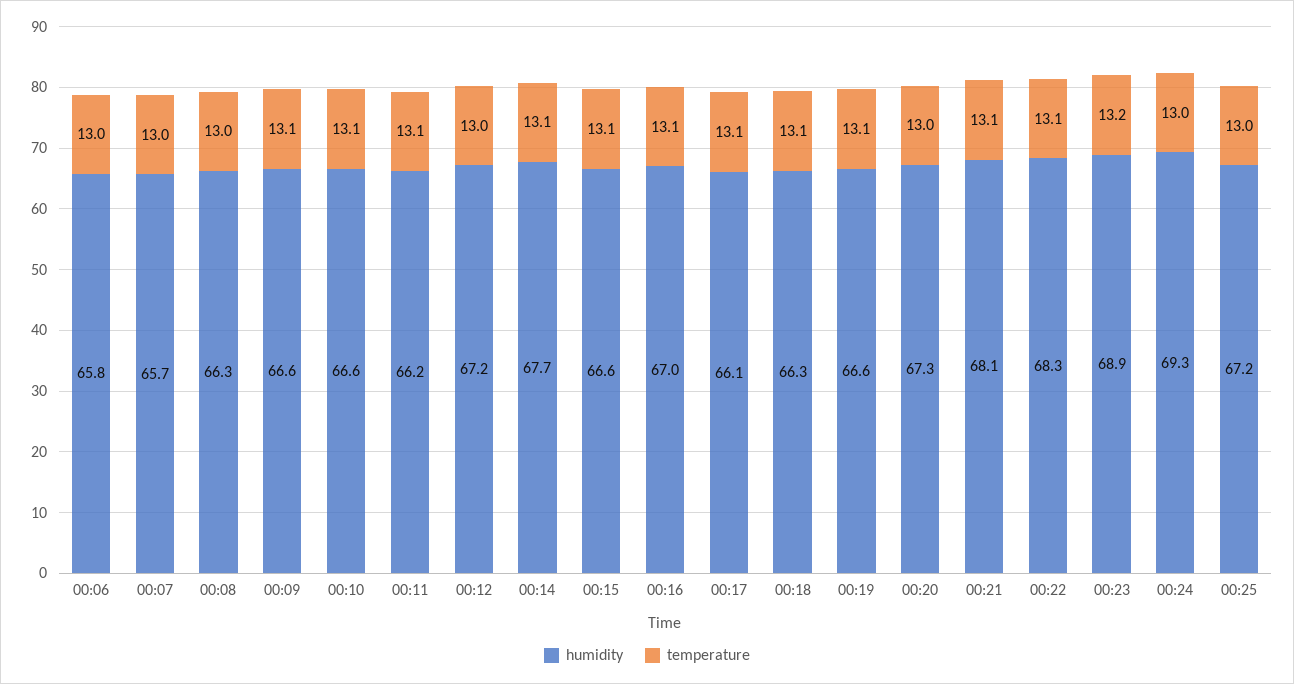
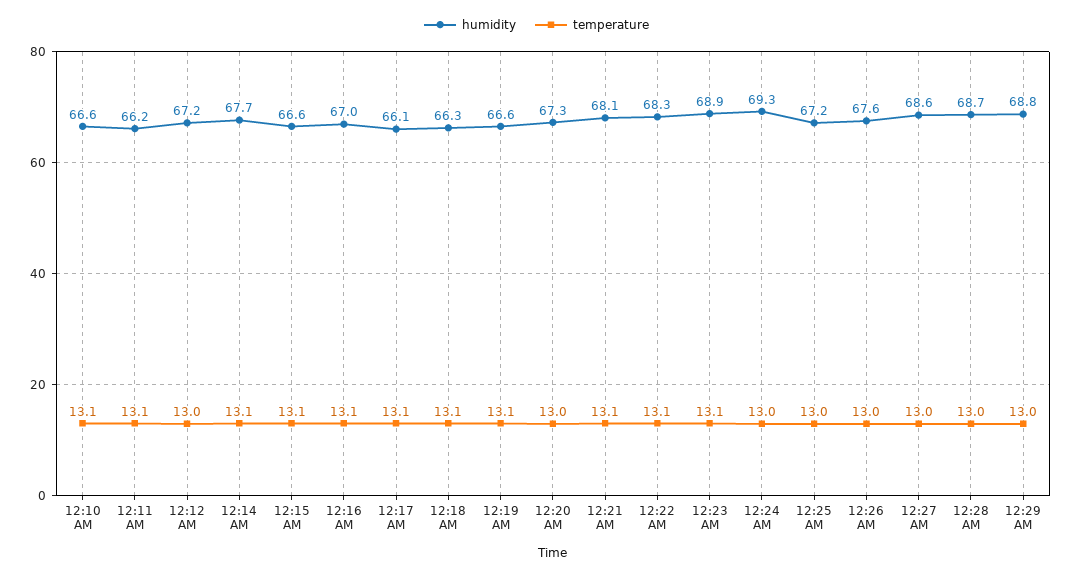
humidity, 00:06: 65.8 -> none
temperature, 00:06: 13 -> none
humidity, 00:07: 65.7 -> none
temperature, 00:07: 13 -> none
humidity, 00:08: 66.3 -> none
temperature, 00:08: 13 -> none
humidity, 00:09: 66.6 -> none
temperature, 00:09: 13.1 -> none
temperature, 00:23: 13.2 -> 13.1
humidity, 12:26 AM: none -> 67.6
temperature, 12:26 AM: none -> 13
humidity, 12:27 AM: none -> 68.6
temperature, 12:27 AM: none -> 13
humidity, 12:28 AM: none -> 68.7
temperature, 12:28 AM: none -> 13
humidity, 12:29 AM: none -> 68.8
temperature, 12:29 AM: none -> 13

